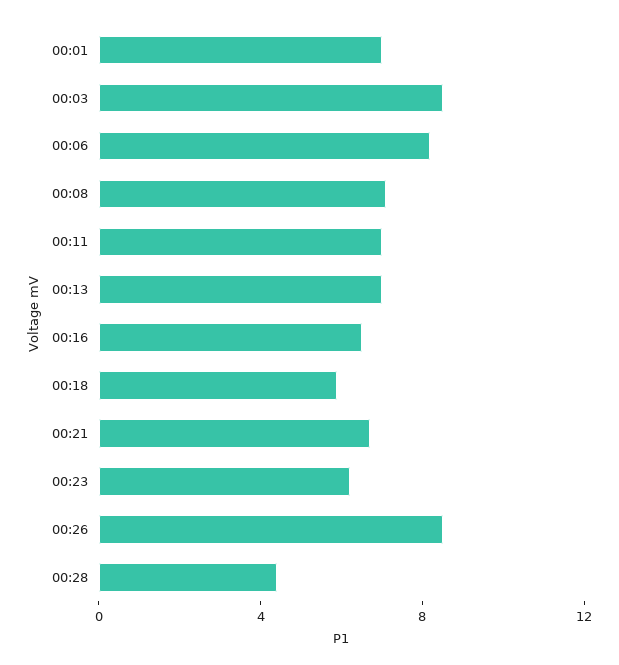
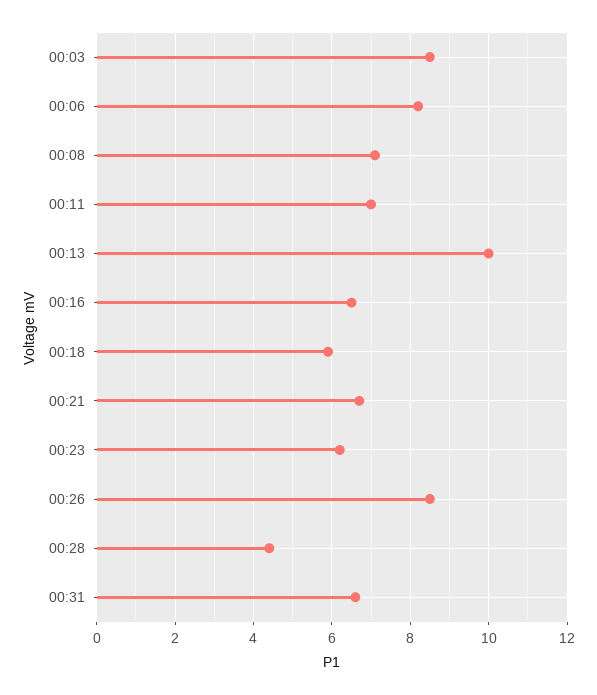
00:01: 7 -> none
00:13: 7 -> 10
00:31: none -> 6.5

